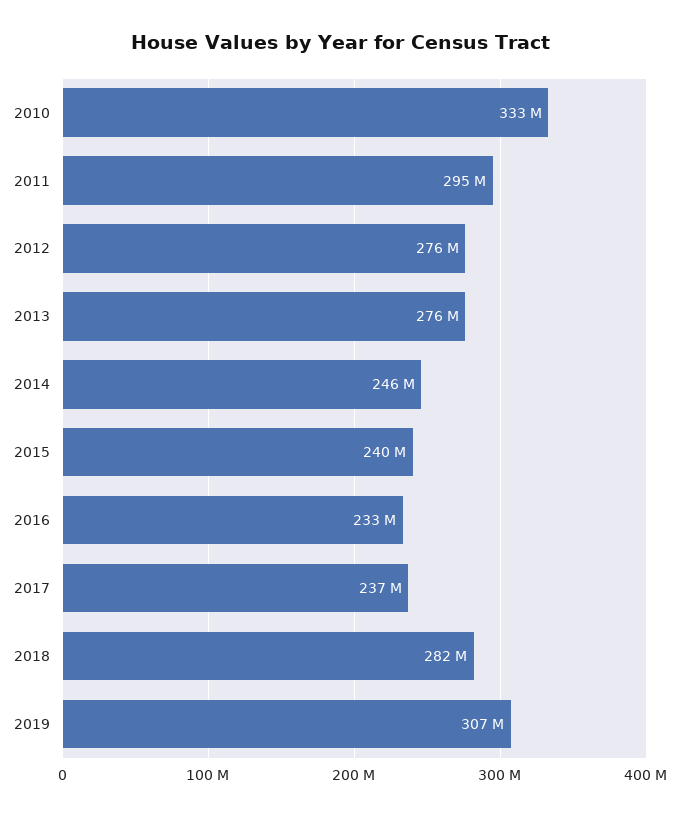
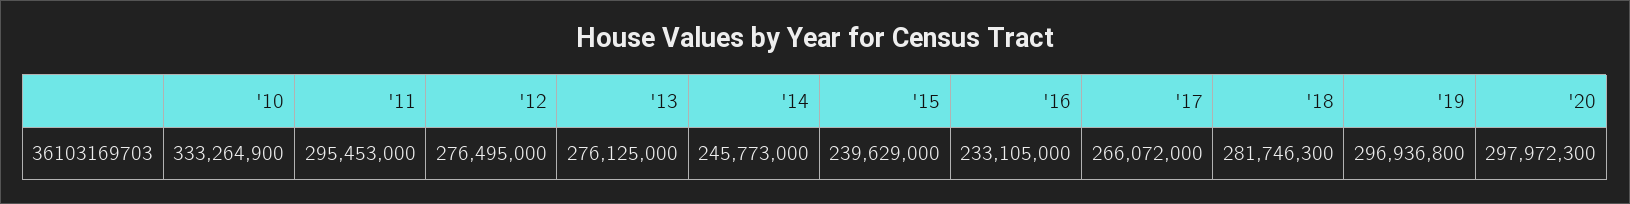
2017: 237000000 -> 266072000
2019: 307000000 -> 296936800
'20: none -> 297972300

